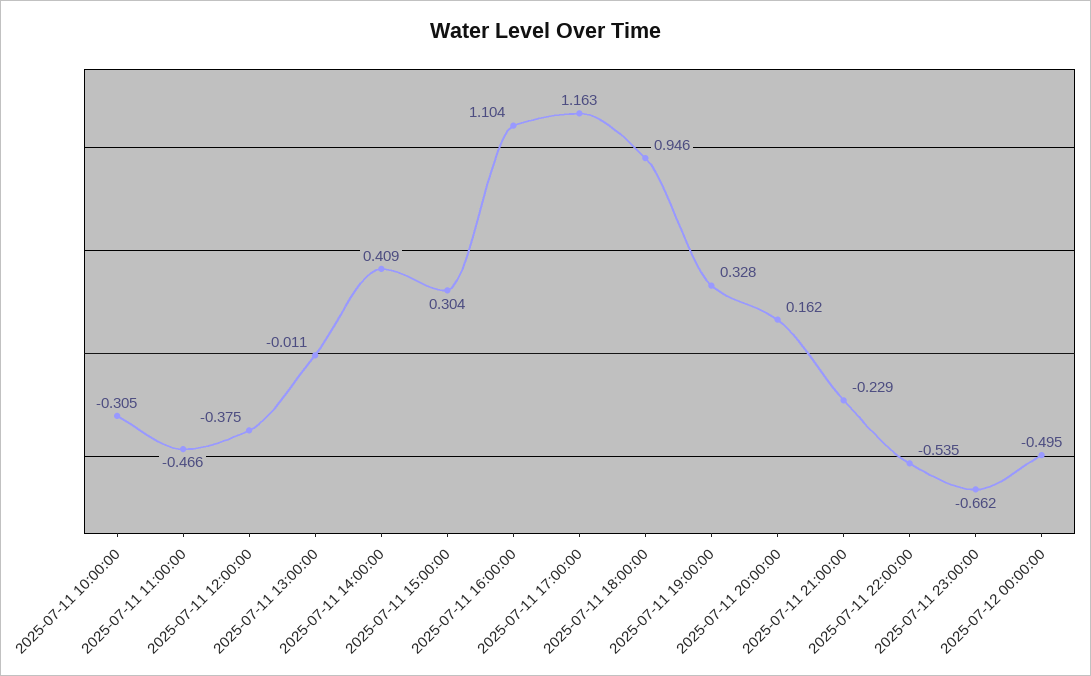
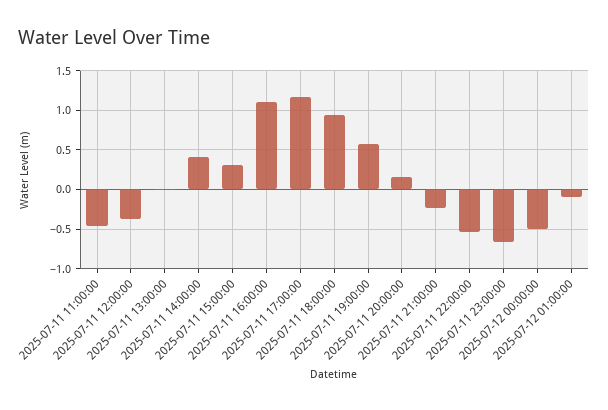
2025-07-11 10:00:00: -0.305 -> none
2025-07-11 19:00:00: 0.328 -> 0.6
2025-07-12 01:00:00: none -> -0.1

